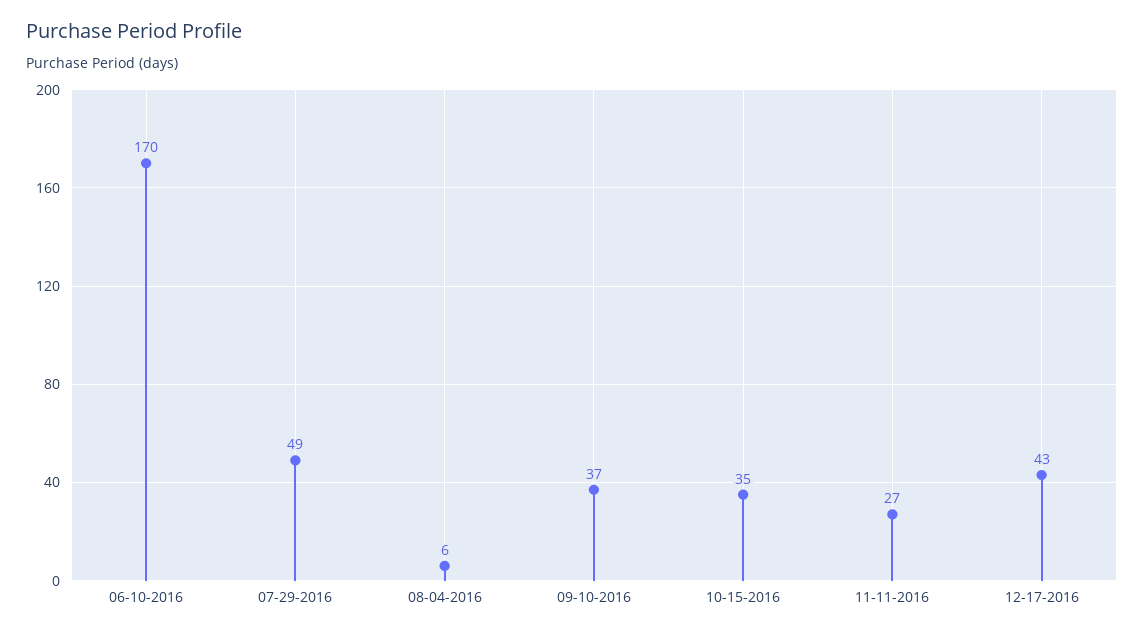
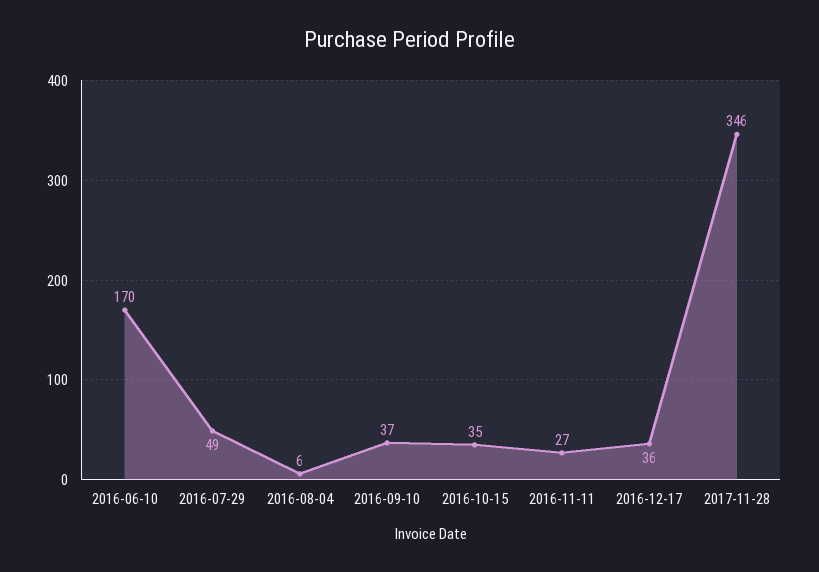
12-17-2016: 43 -> 36
2017-11-28: none -> 346

